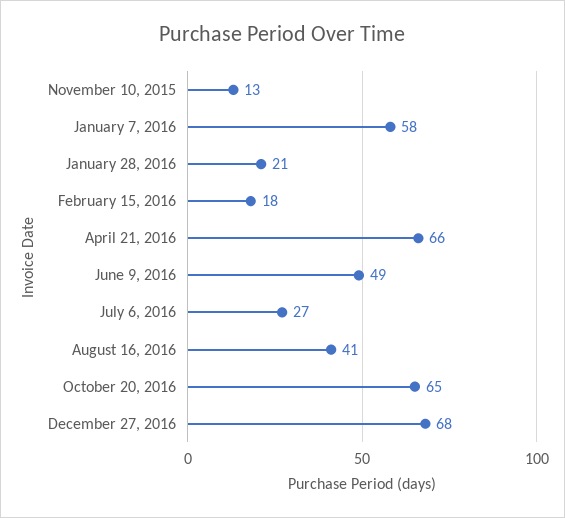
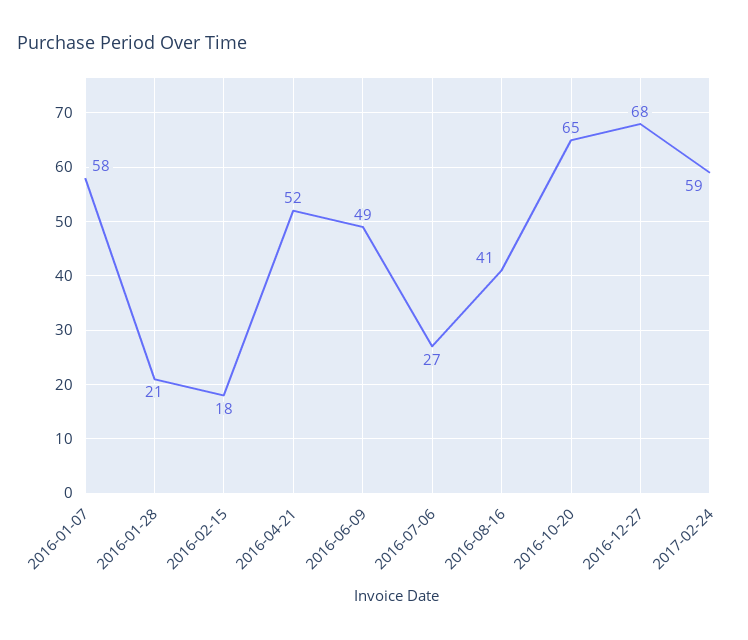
November 10, 2015: 13 -> none
April 21, 2016: 66 -> 52
2017-02-24: none -> 59

